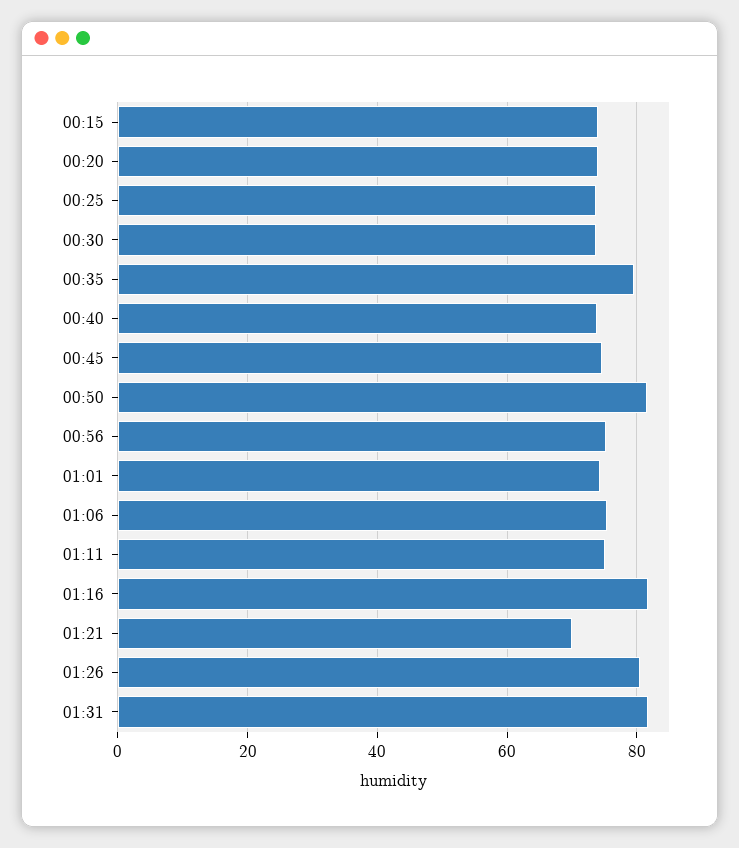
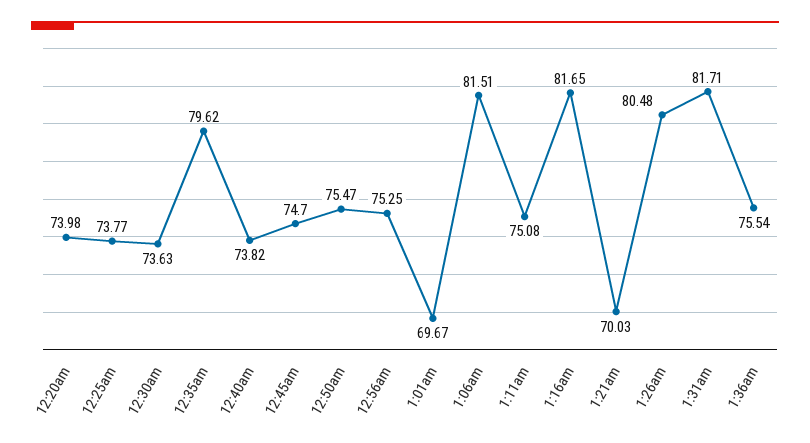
00:15: 74 -> none
00:50: 82 -> 75.47
01:01: 74 -> 69.67
01:06: 76 -> 81.51
1:36am: none -> 75.54

